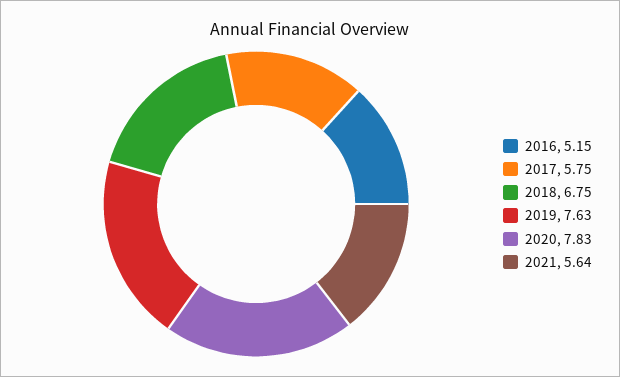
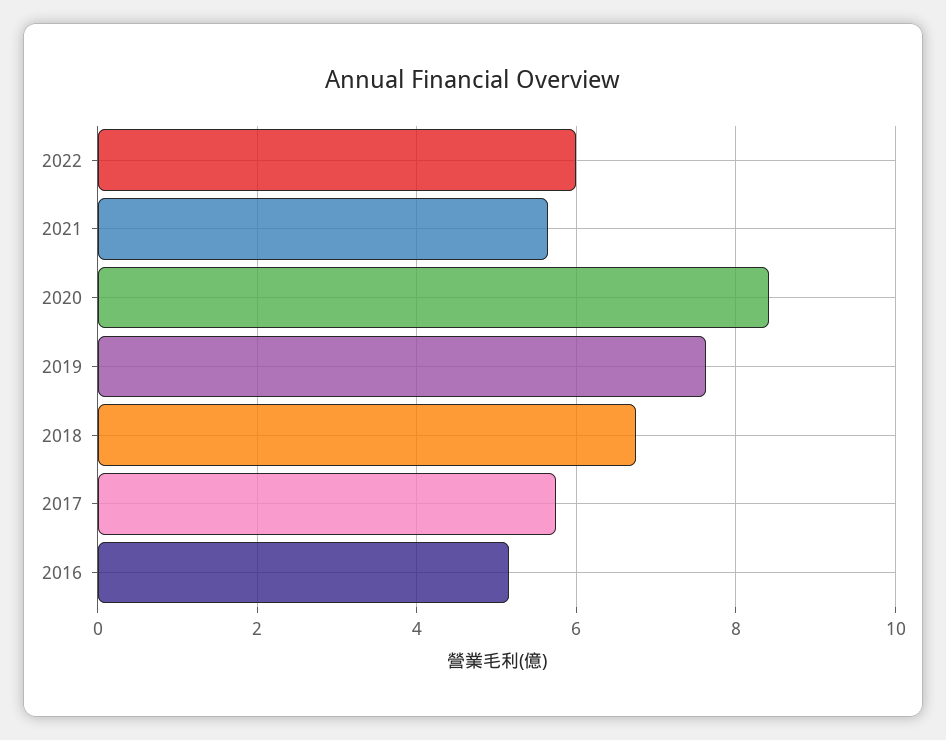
2020: 7.83 -> 8.4
2022: none -> 6

